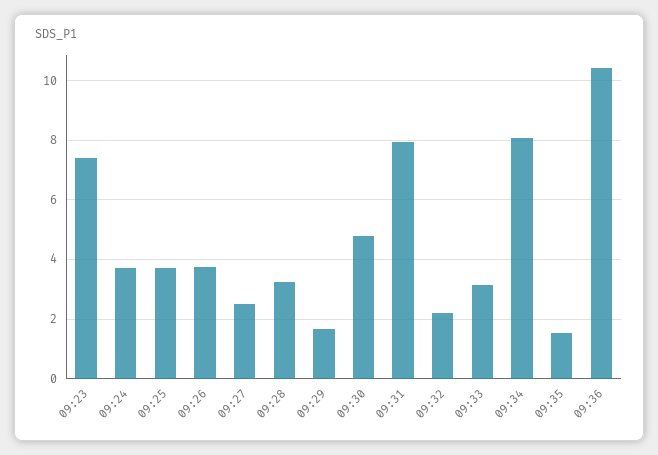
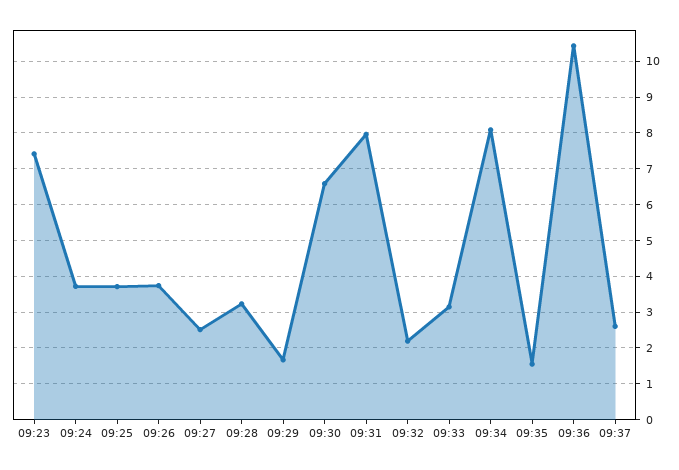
09:30: 4.75 -> 6.6
09:37: none -> 2.6

